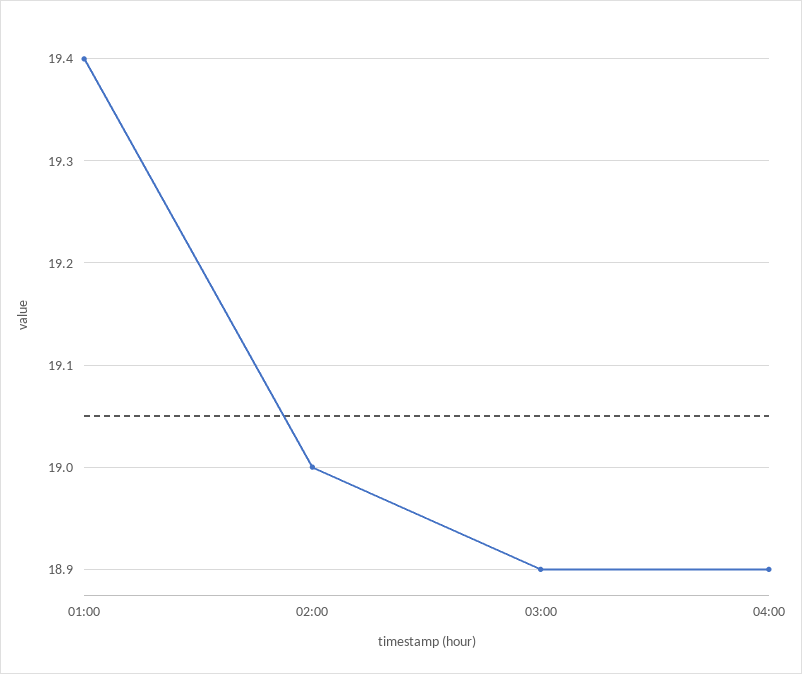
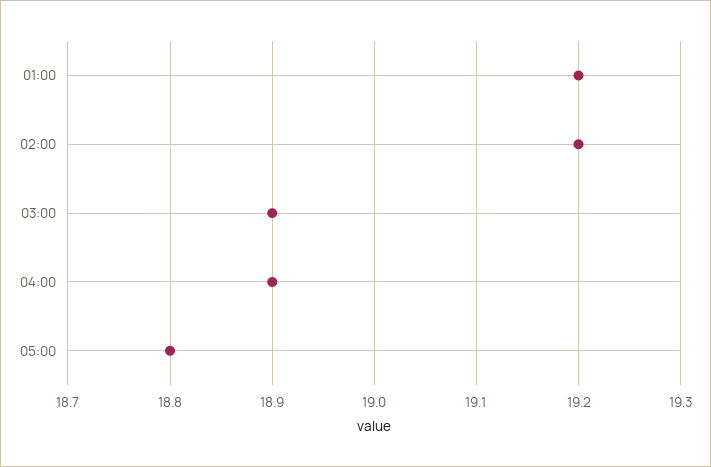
01:00: 19.4 -> 19.2
02:00: 19 -> 19.2
05:00: none -> 18.8

